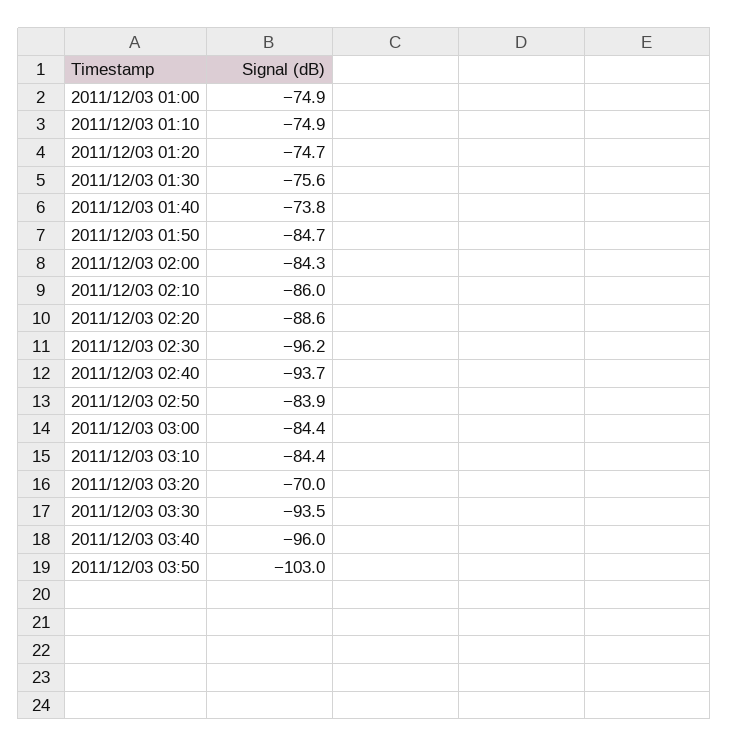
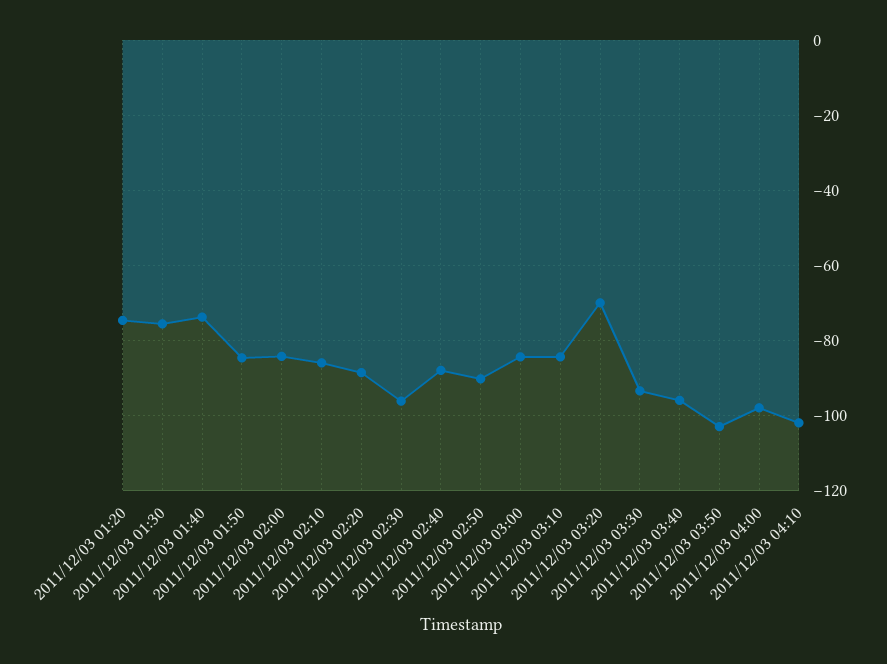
2011/12/03 01:00: -74.9 -> none
2011/12/03 01:10: -74.9 -> none
2011/12/03 02:40: -93.7 -> -88
2011/12/03 02:50: -83.9 -> -90
2011/12/03 04:00: none -> -98
2011/12/03 04:10: none -> -102

